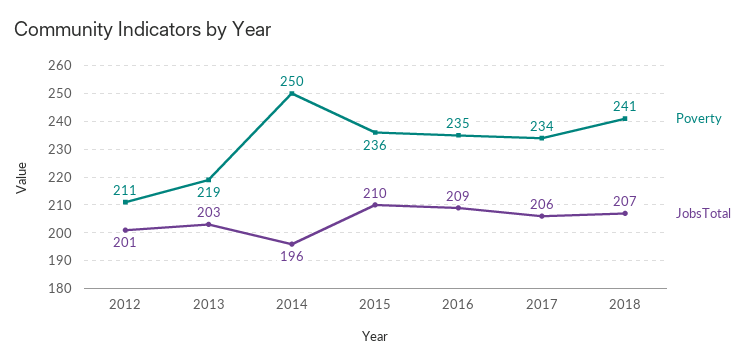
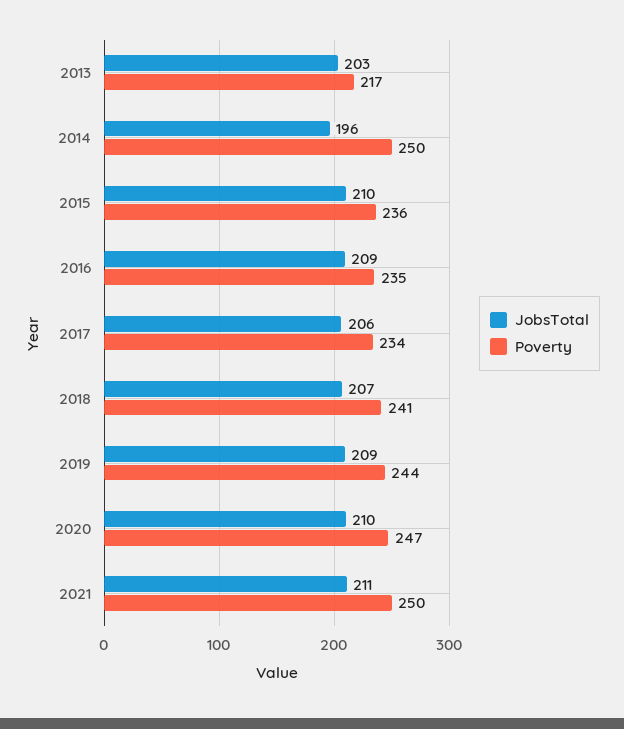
Poverty, 2012: 211 -> none
JobsTotal, 2012: 201 -> none
Poverty, 2013: 219 -> 217
JobsTotal, 2019: none -> 209
Poverty, 2019: none -> 244
JobsTotal, 2020: none -> 210
Poverty, 2020: none -> 247
JobsTotal, 2021: none -> 211
Poverty, 2021: none -> 250

